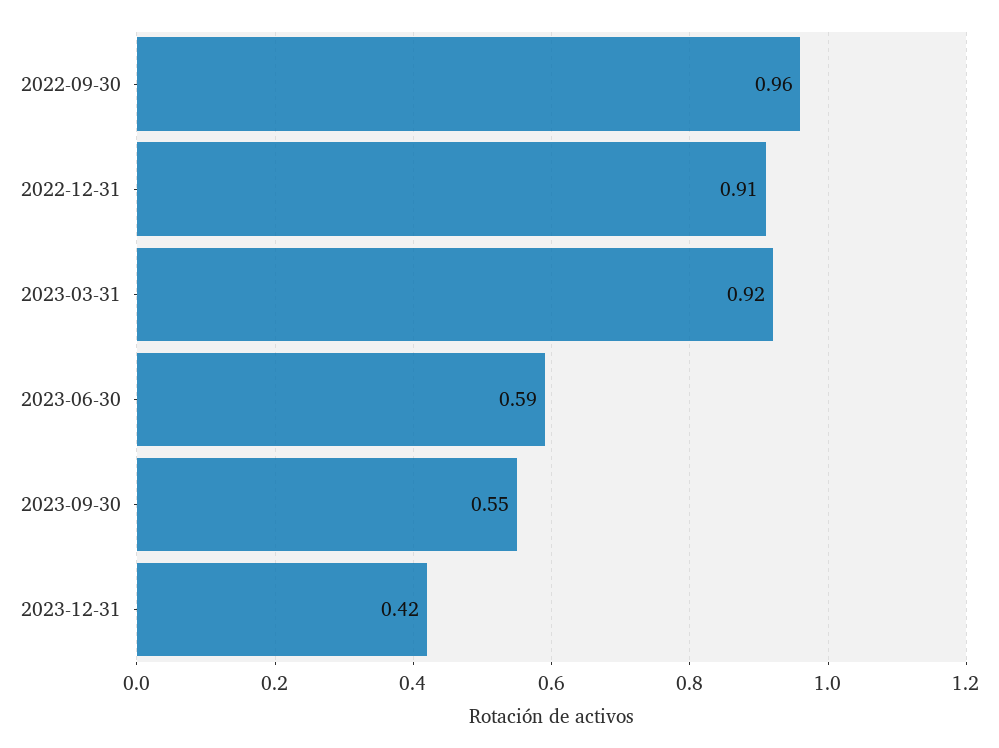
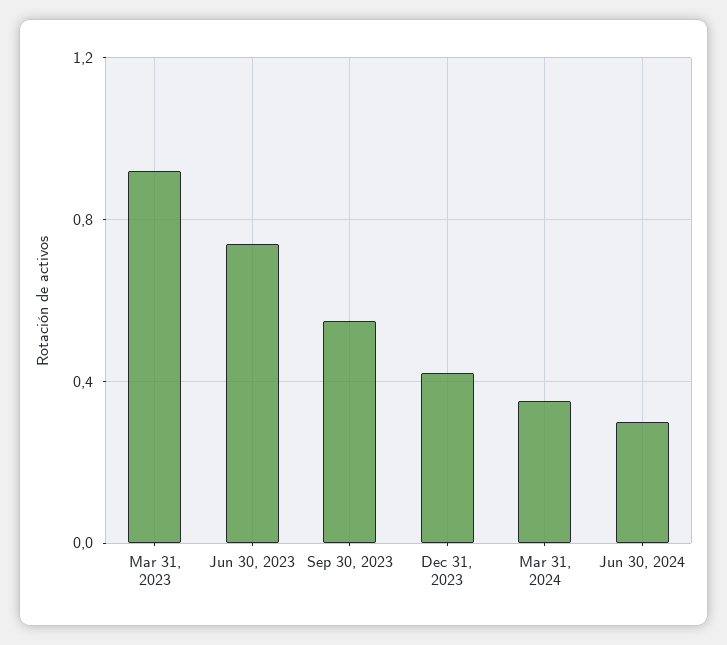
2022-09-30: 0.96 -> none
2022-12-31: 0.91 -> none
2023-06-30: 0.59 -> 0.75
Mar 31, 2024: none -> 0.35
Jun 30, 2024: none -> 0.3

